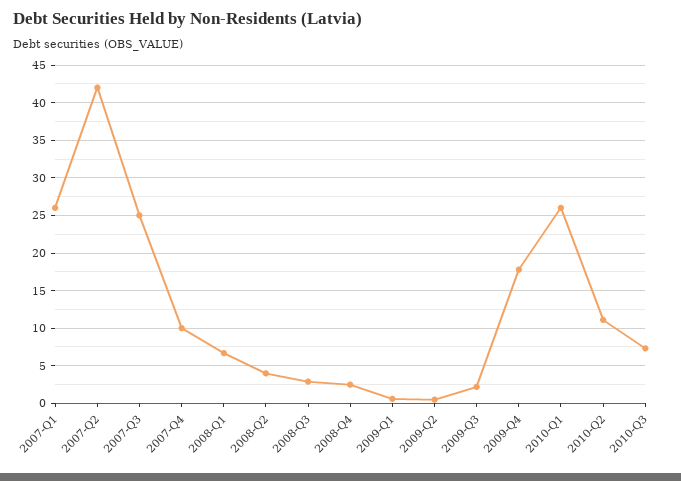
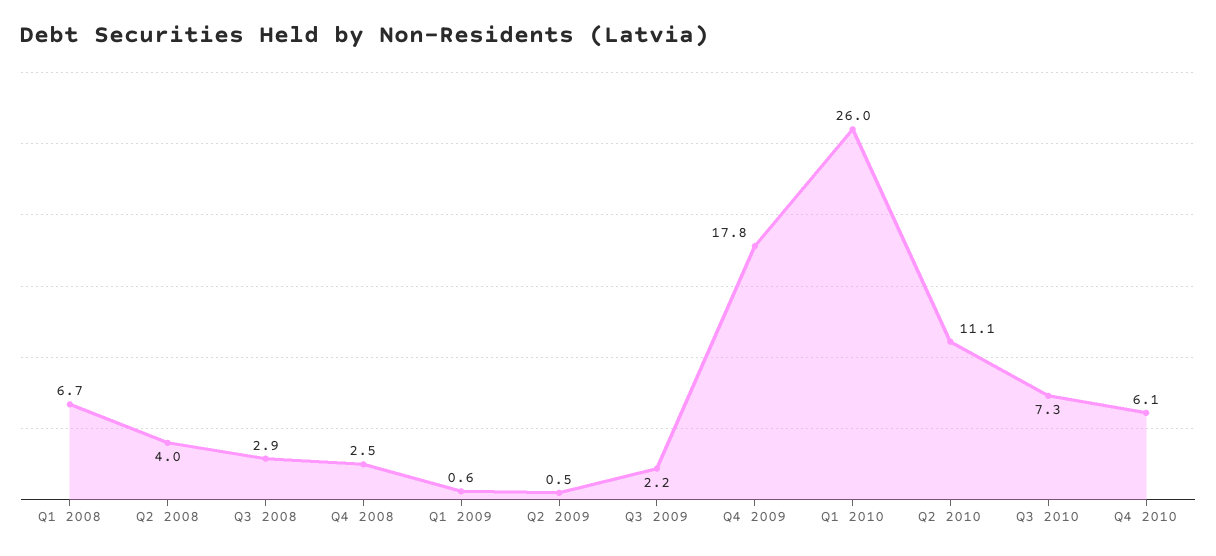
2007-Q1: 26 -> none
2007-Q2: 42 -> none
2007-Q3: 25 -> none
2007-Q4: 10 -> none
Q4 2010: none -> 6.1

